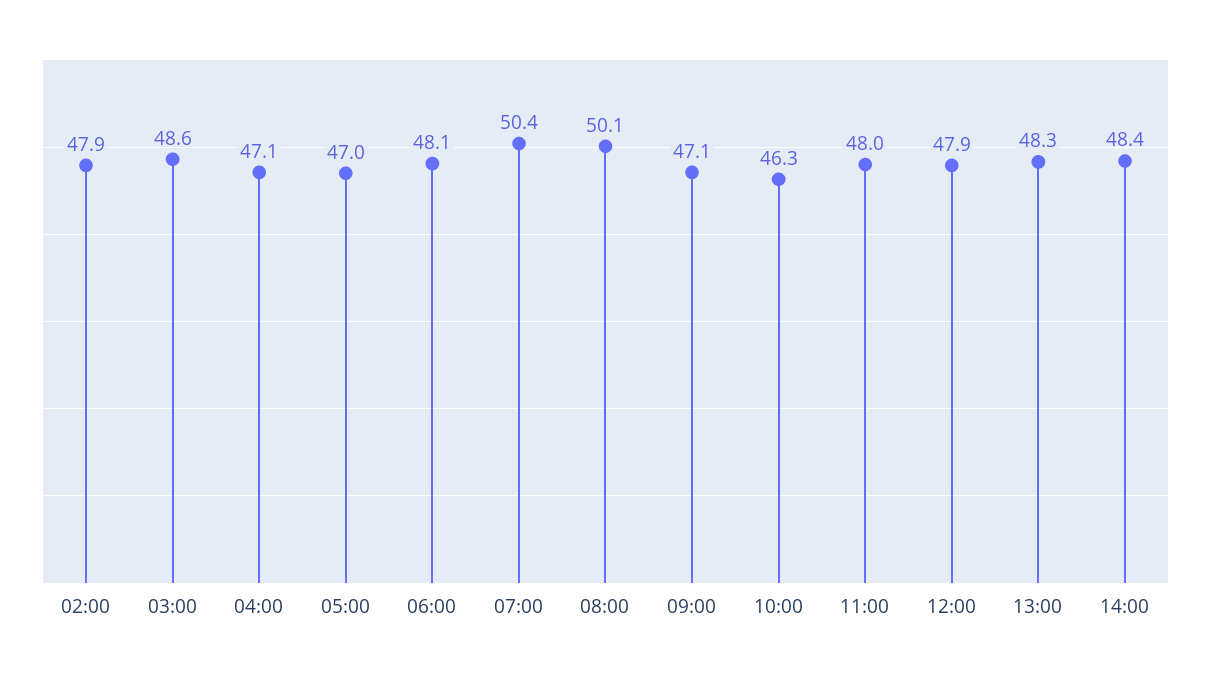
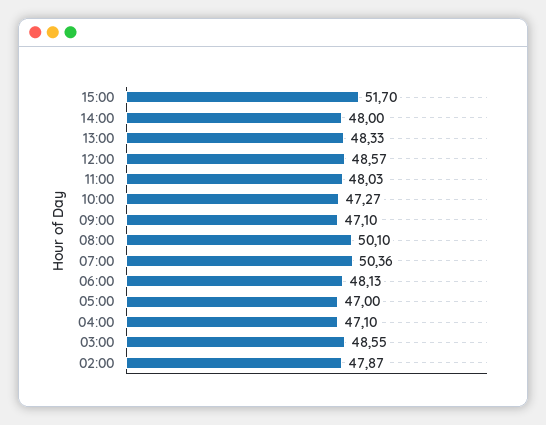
10:00: 46.3 -> 47.27
12:00: 47.9 -> 48.57
14:00: 48.4 -> 48
15:00: none -> 51.7

